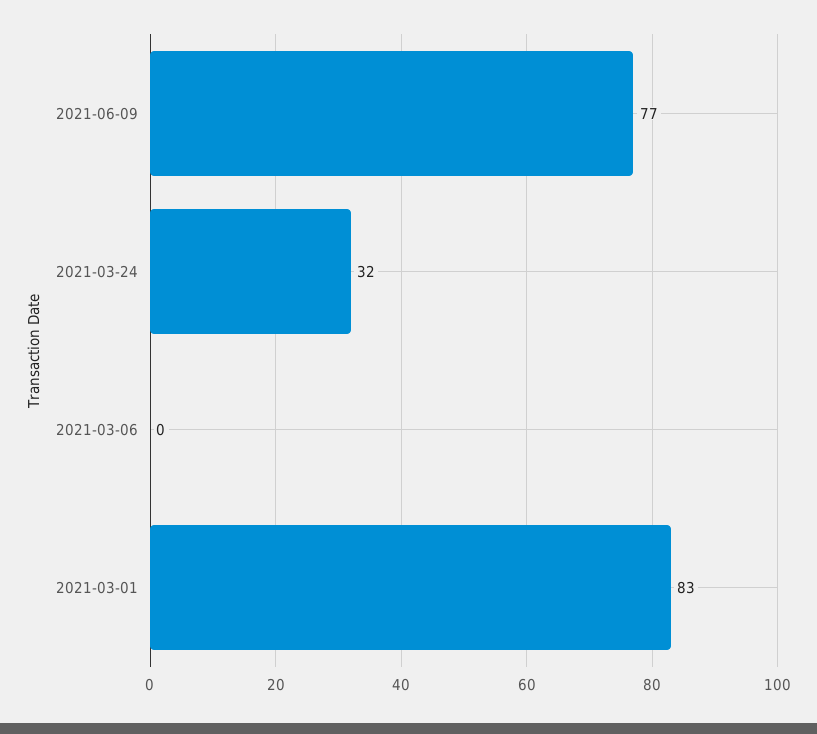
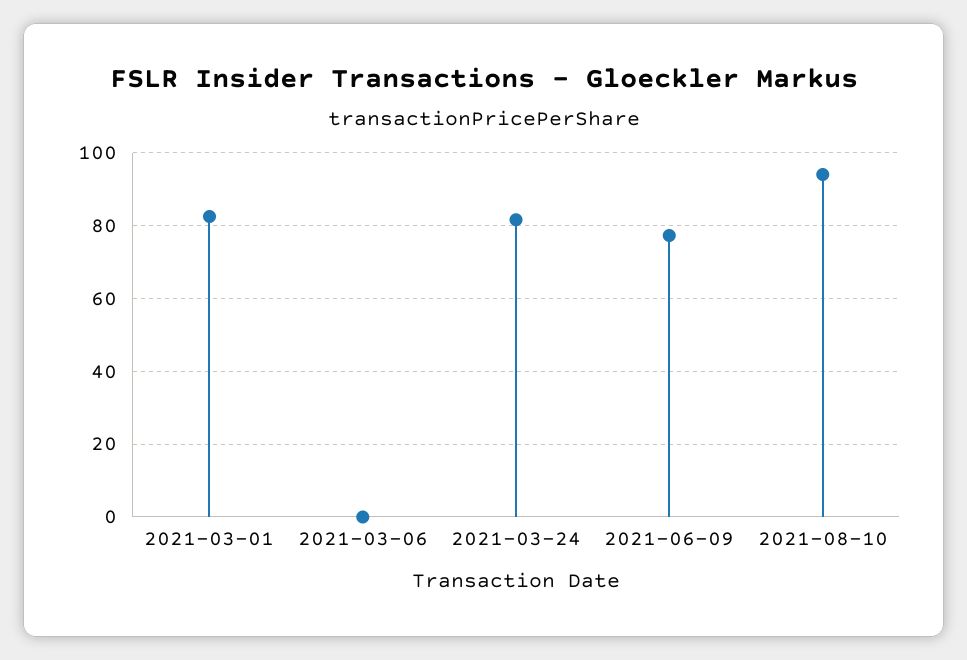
2021-03-24: 32 -> 82
2021-08-10: none -> 94

